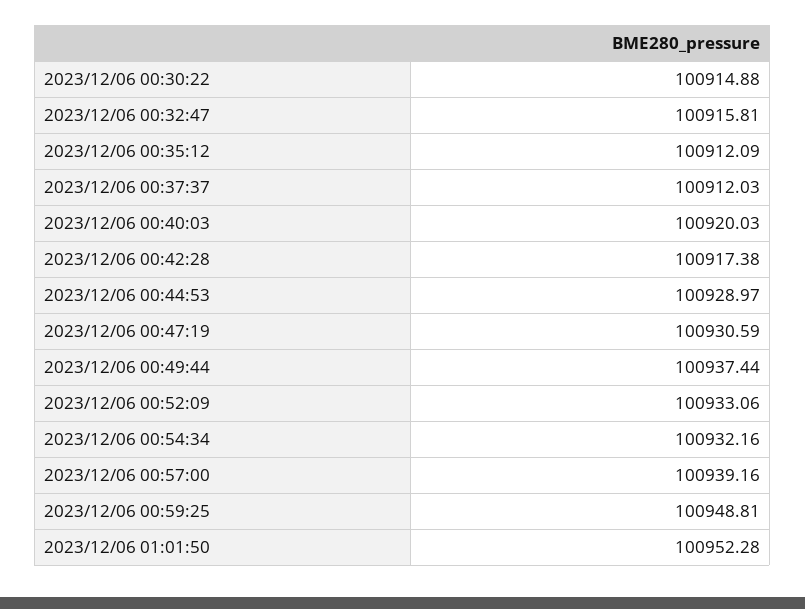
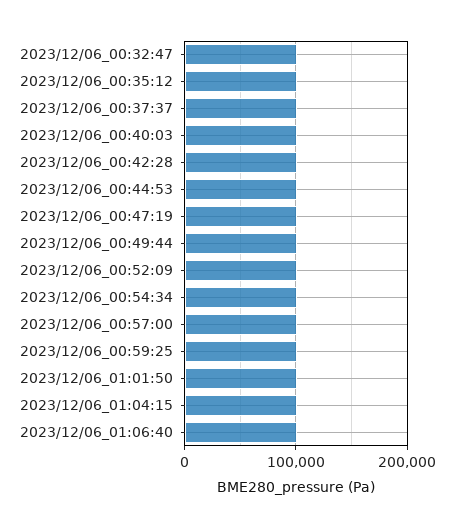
2023/12/06 00:30:22: 100914.88 -> none
2023/12/06_01:04:15: none -> 100000
2023/12/06_01:06:40: none -> 100000

